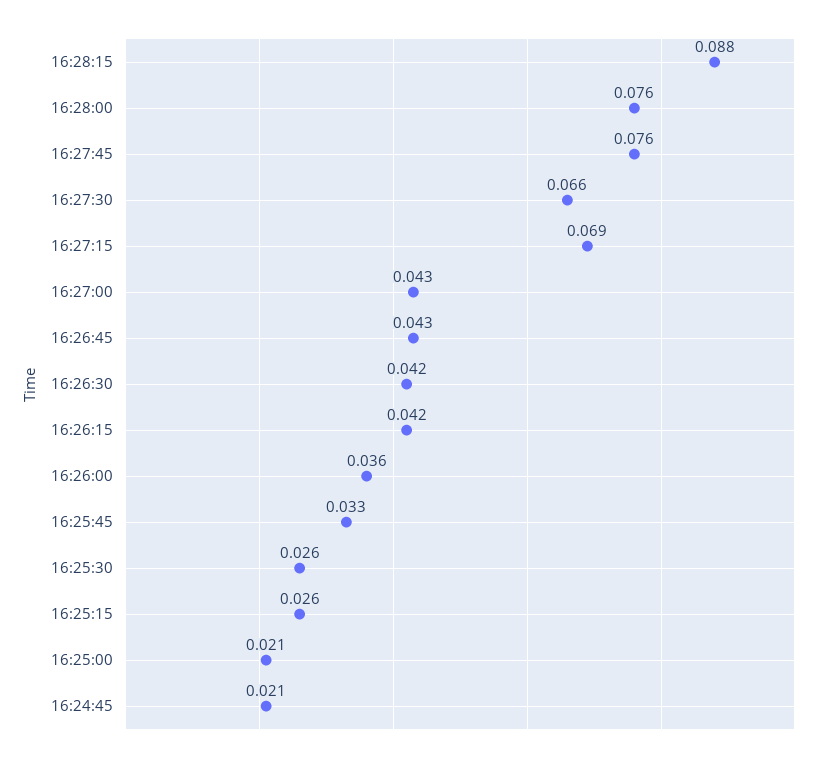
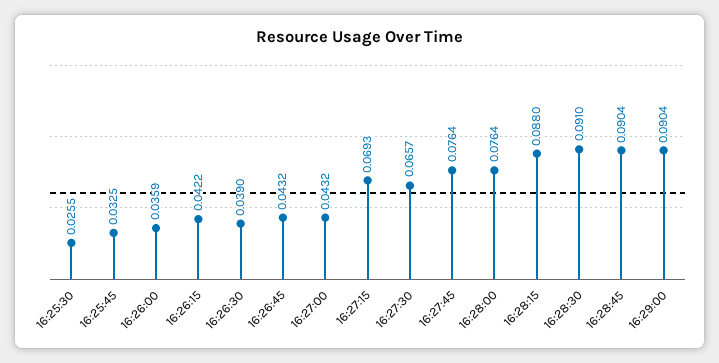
16:26:30: 0.042 -> 0.039
16:25:15: 0.026 -> none
16:25:00: 0.021 -> none
16:24:45: 0.021 -> none
16:28:30: none -> 0.091
16:28:45: none -> 0.0904
16:29:00: none -> 0.0904

